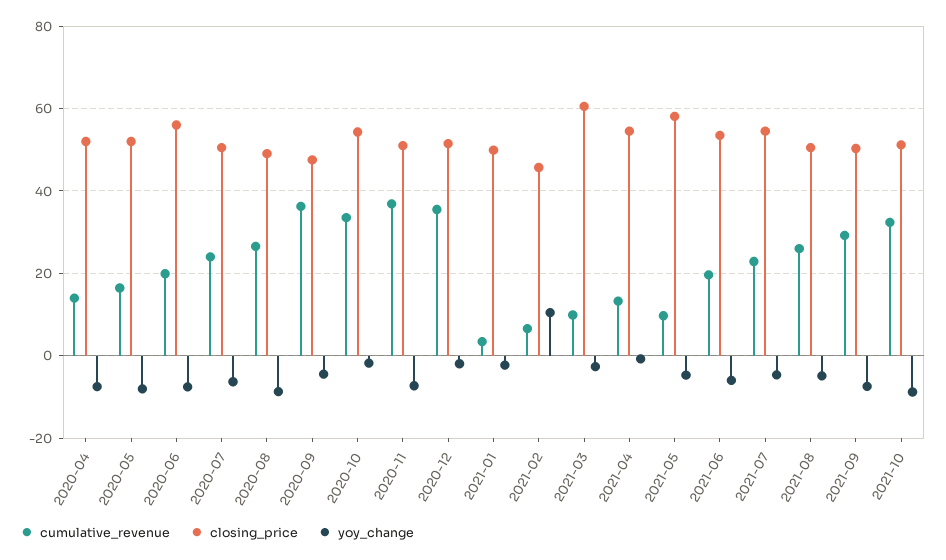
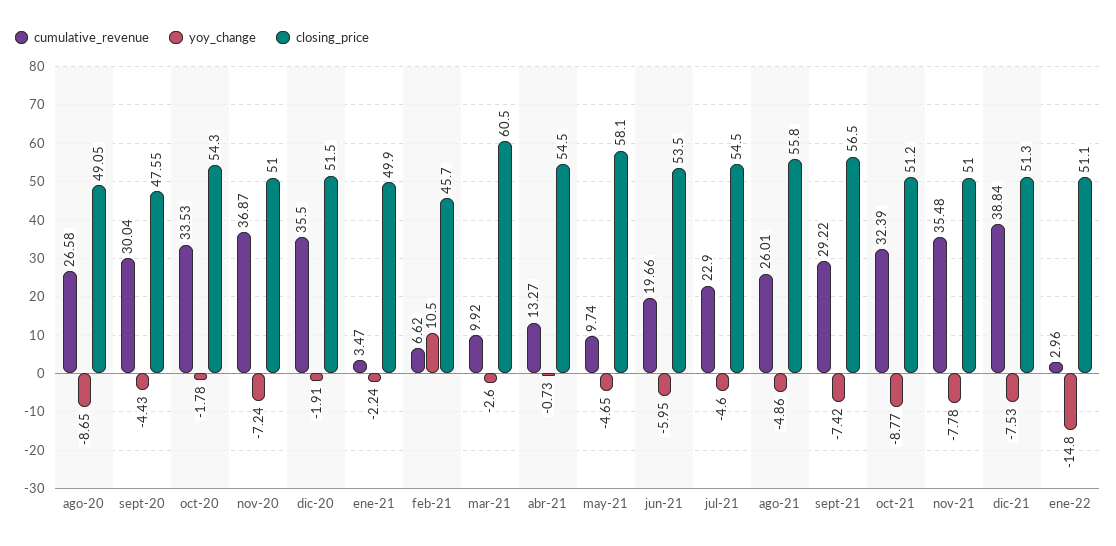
cumulative_revenue, 2020-04: 14 -> none
closing_price, 2020-04: 52 -> none
yoy_change, 2020-04: -8 -> none
cumulative_revenue, 2020-05: 16 -> none
closing_price, 2020-05: 52 -> none
yoy_change, 2020-05: -8 -> none
cumulative_revenue, 2020-06: 20 -> none
closing_price, 2020-06: 56 -> none
yoy_change, 2020-06: -8 -> none
cumulative_revenue, 2020-07: 24 -> none
closing_price, 2020-07: 50 -> none
yoy_change, 2020-07: -6 -> none
cumulative_revenue, 2020-09: 36 -> 30.04
closing_price, 2021-08: 50 -> 55.8
closing_price, 2021-09: 50 -> 56.5
cumulative_revenue, nov-21: none -> 35.48
yoy_change, nov-21: none -> -7.78
closing_price, nov-21: none -> 51
cumulative_revenue, dic-21: none -> 38.84
yoy_change, dic-21: none -> -7.53
closing_price, dic-21: none -> 51.3
cumulative_revenue, ene-22: none -> 2.96
yoy_change, ene-22: none -> -14.8
closing_price, ene-22: none -> 51.1

